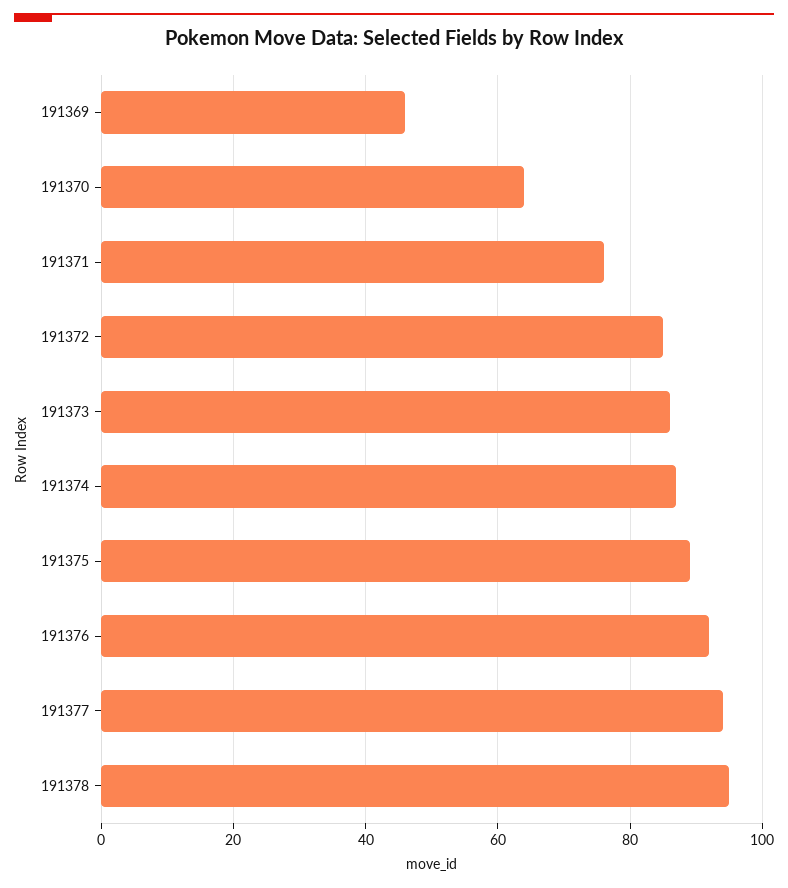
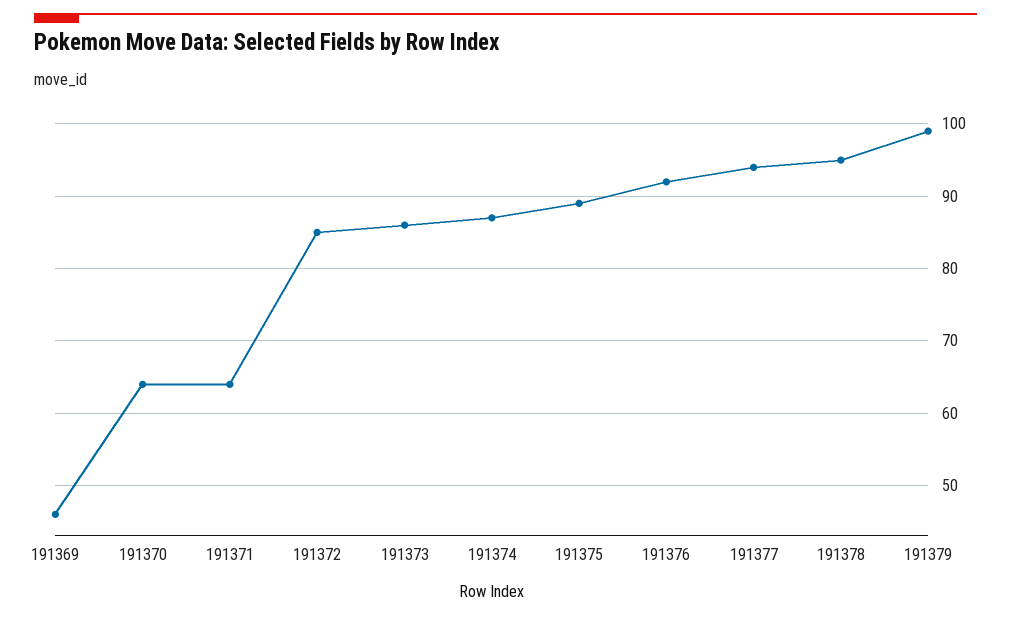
191371: 75 -> 64
191379: none -> 99

